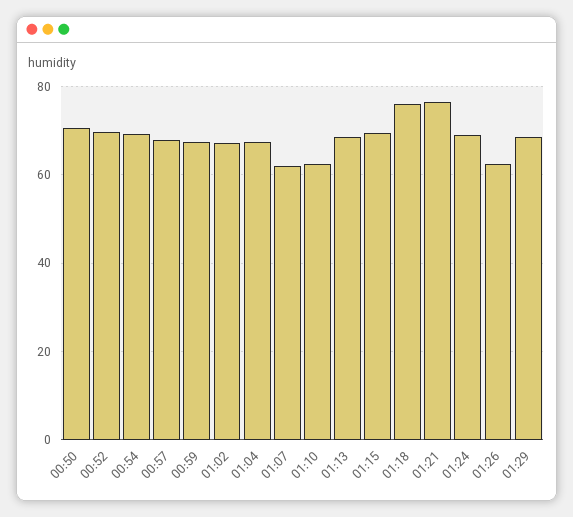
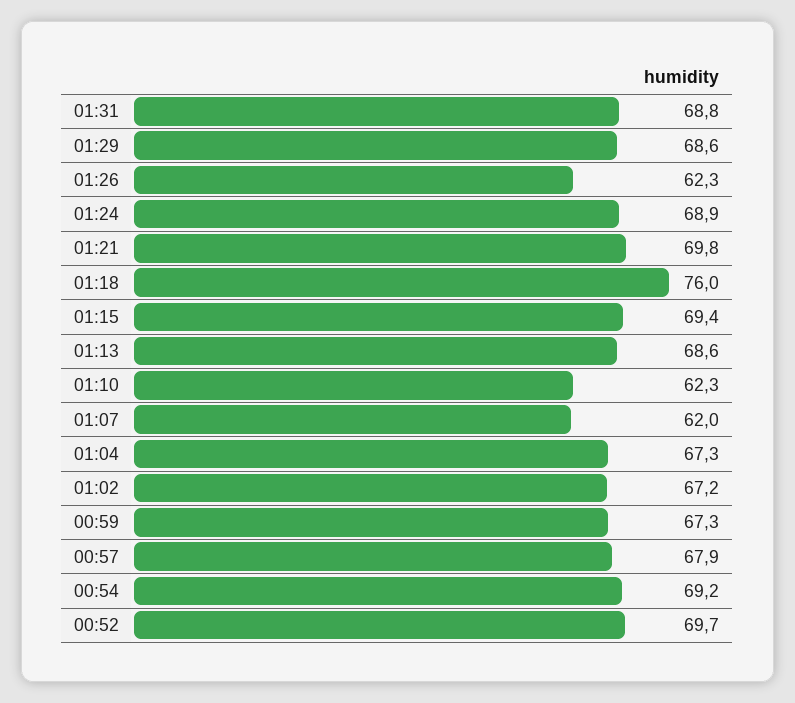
00:50: 70 -> none
01:21: 76 -> 69.8
01:31: none -> 68.8

